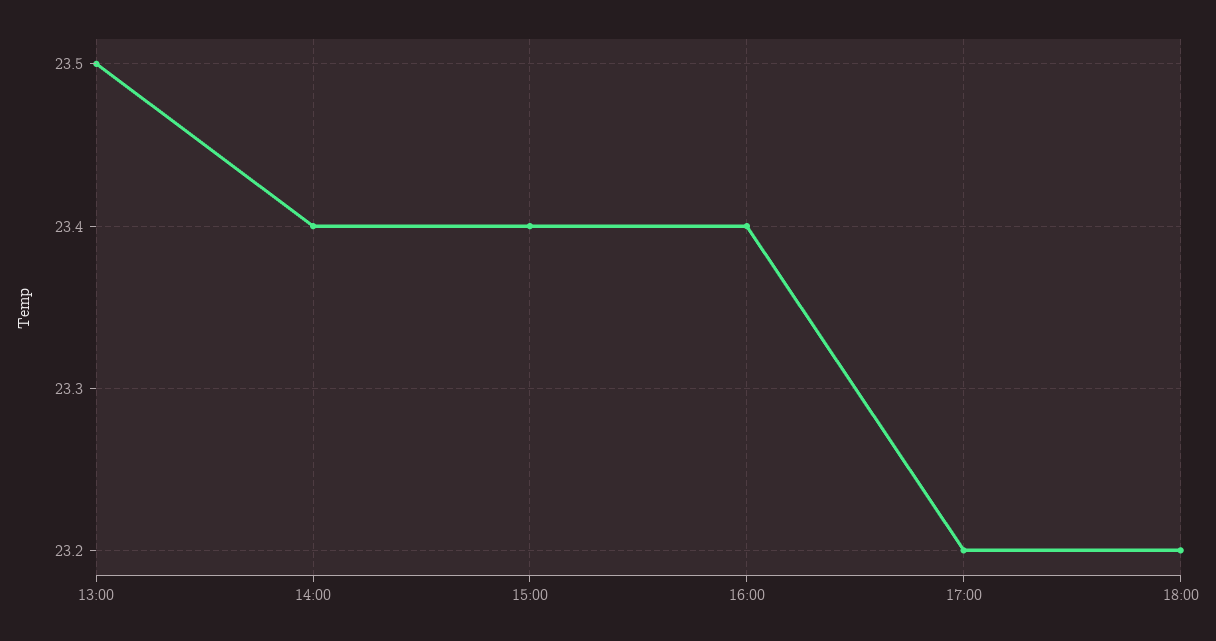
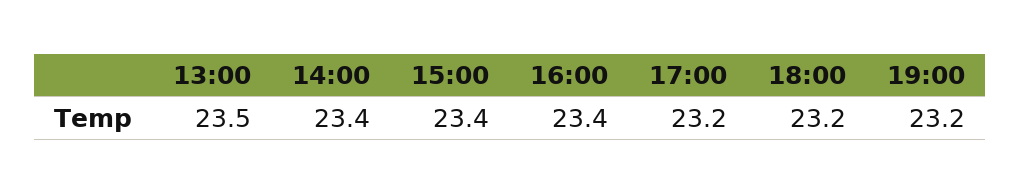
19:00: none -> 23.2

